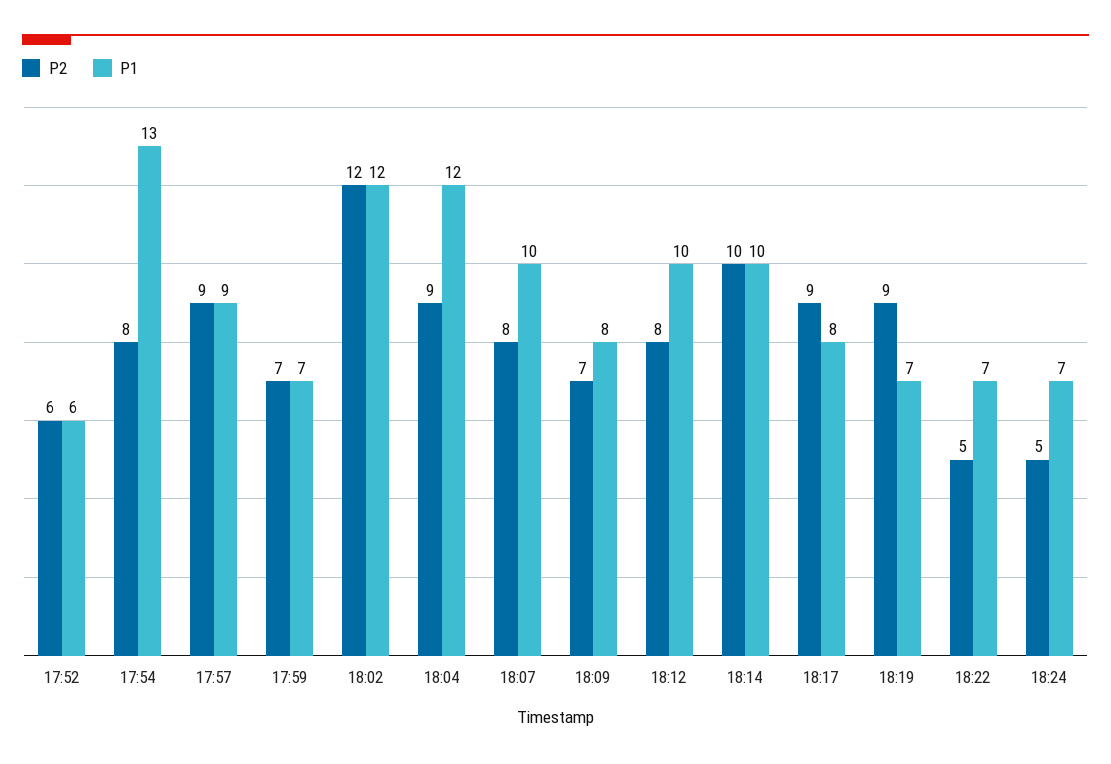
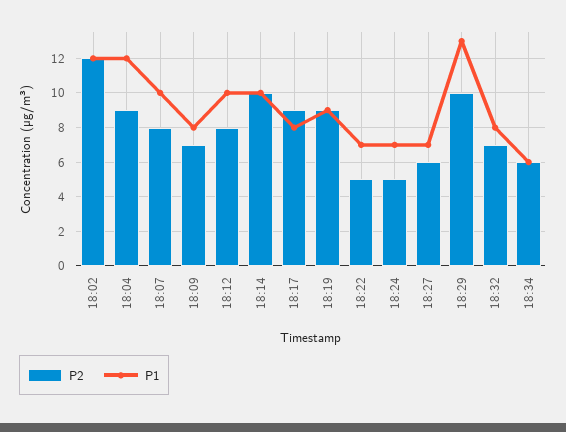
P2, 17:52: 6 -> none
P1, 17:52: 6 -> none
P2, 17:54: 8 -> none
P1, 17:54: 13 -> none
P2, 17:57: 9 -> none
P1, 17:57: 9 -> none
P2, 17:59: 7 -> none
P1, 17:59: 7 -> none
P1, 18:19: 7 -> 9
P2, 18:27: none -> 6
P1, 18:27: none -> 7
P2, 18:29: none -> 10
P1, 18:29: none -> 13
P2, 18:32: none -> 7
P1, 18:32: none -> 8
P2, 18:34: none -> 6
P1, 18:34: none -> 6

